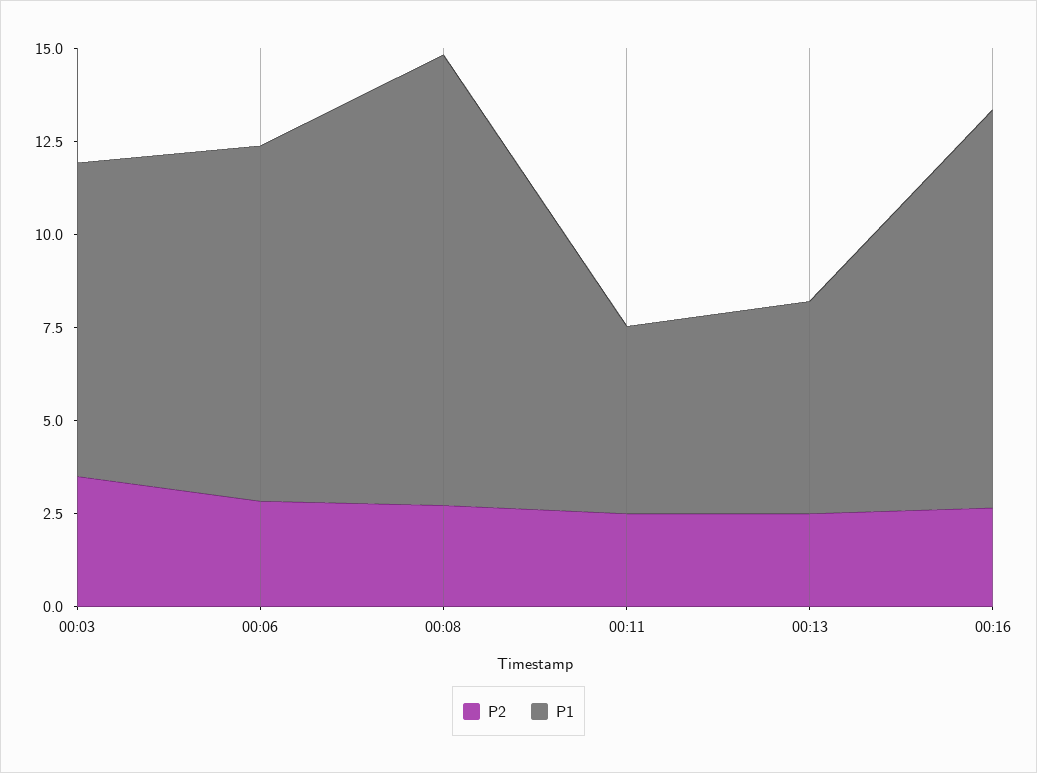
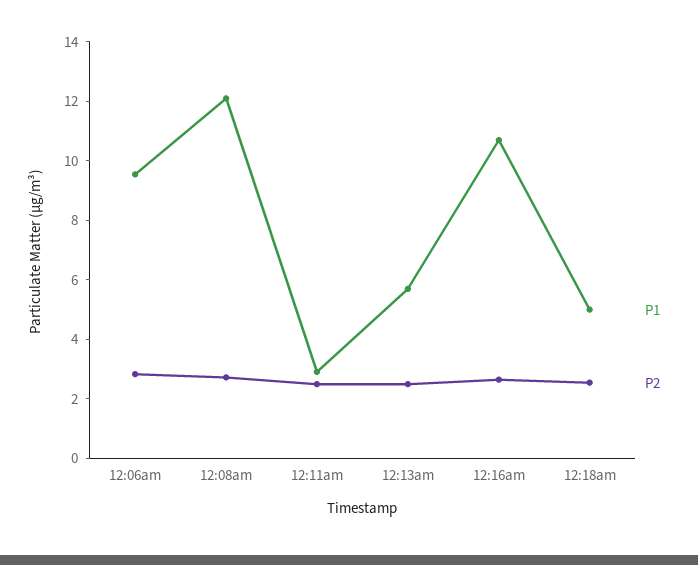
P2, 00:03: 3.5 -> none
P1, 00:03: 8.5 -> none
P1, 00:11: 5 -> 3
P1, 12:18am: none -> 5
P2, 12:18am: none -> 2.5

